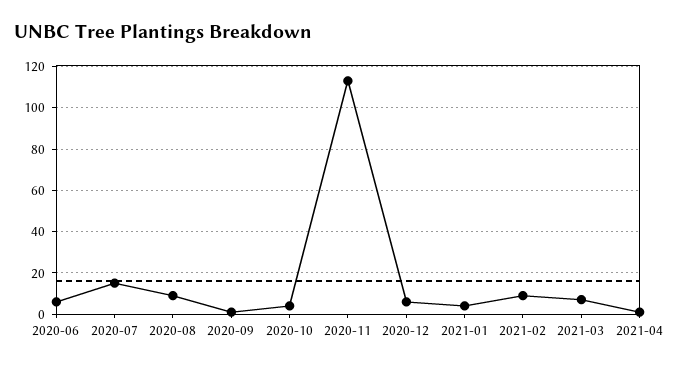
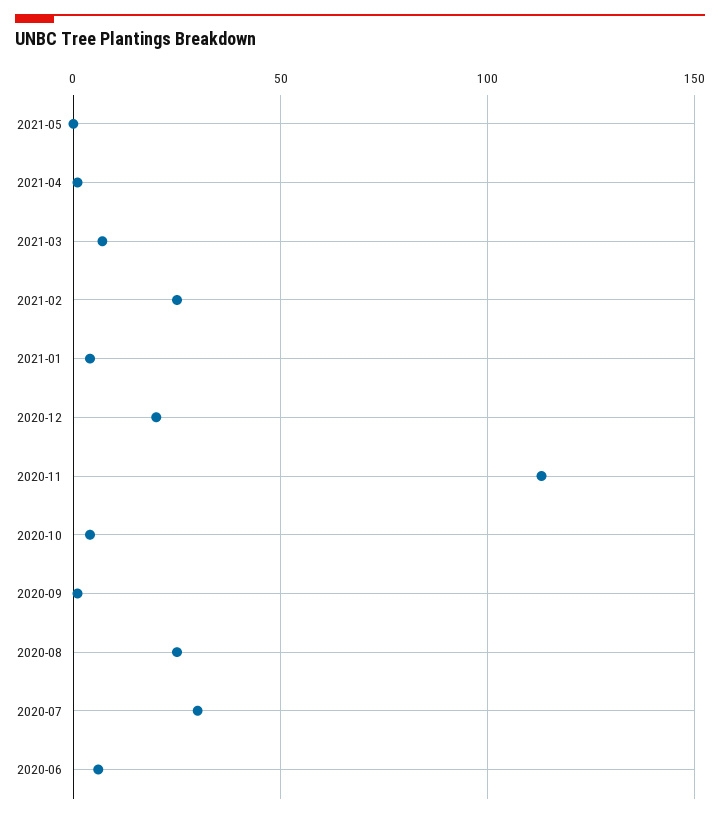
2020-07: 15 -> 30
2020-08: 10 -> 25
2020-12: 5 -> 20
2021-02: 10 -> 25
2021-05: none -> 0

